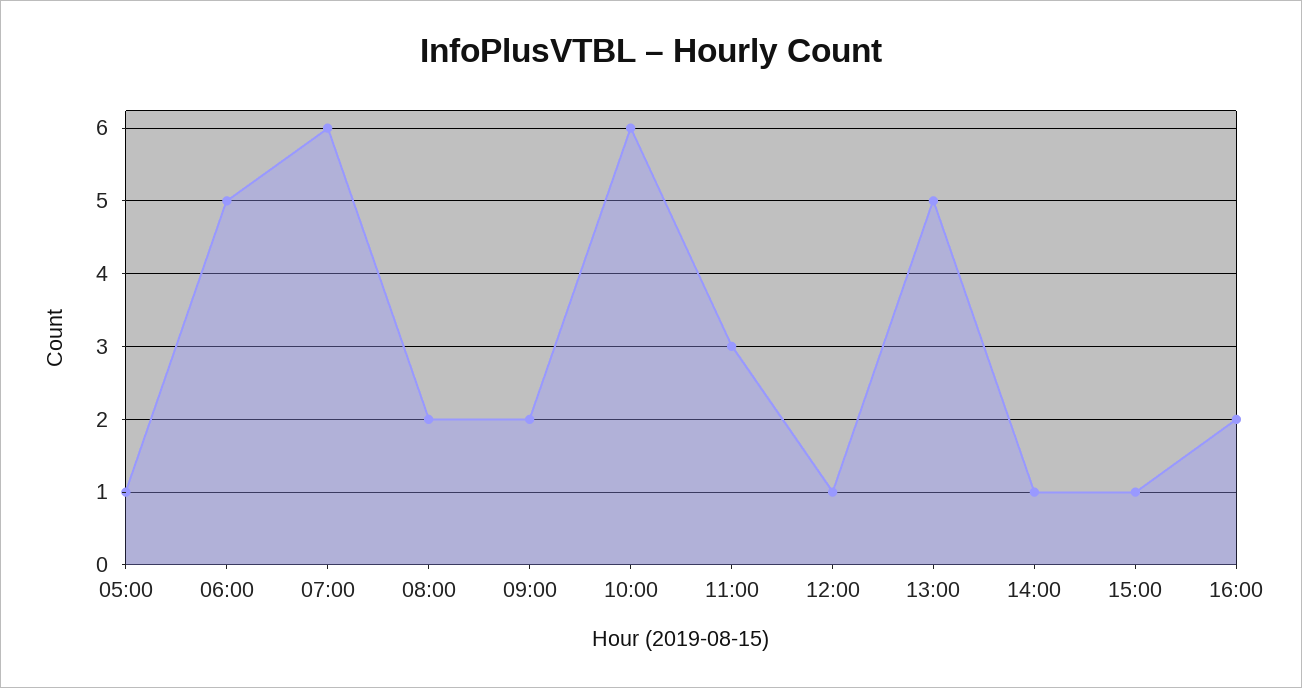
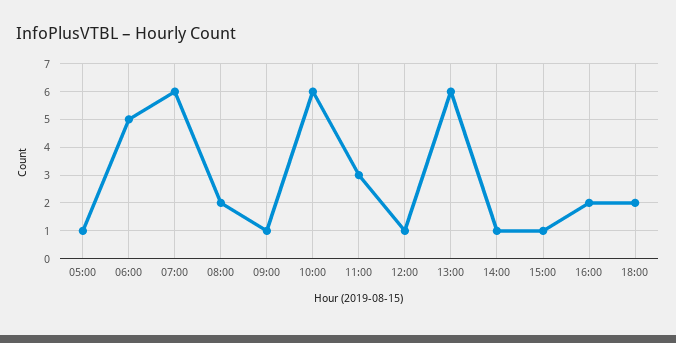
09:00: 2 -> 1
13:00: 5 -> 6
18:00: none -> 2

